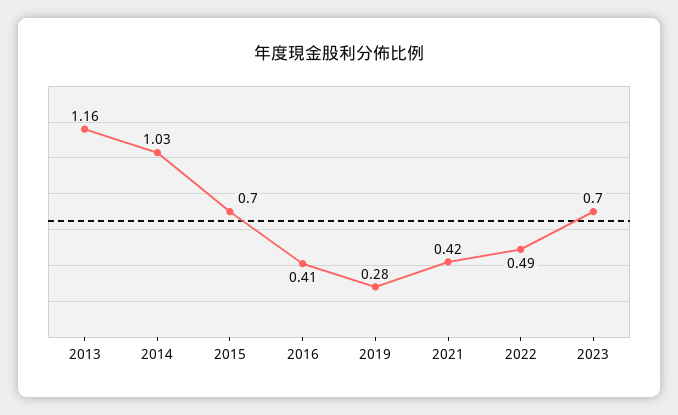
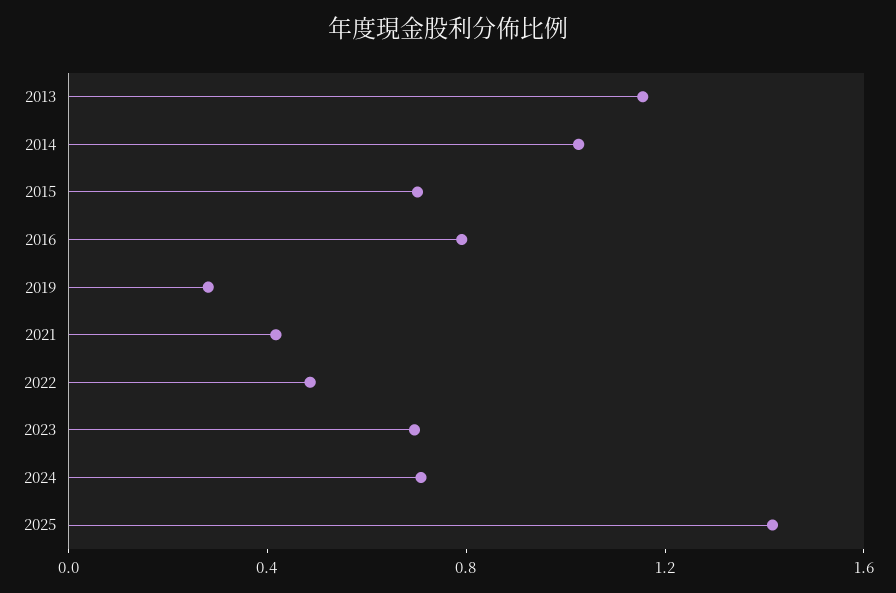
2016: 0.41 -> 0.8
2024: none -> 0.7
2025: none -> 1.4

